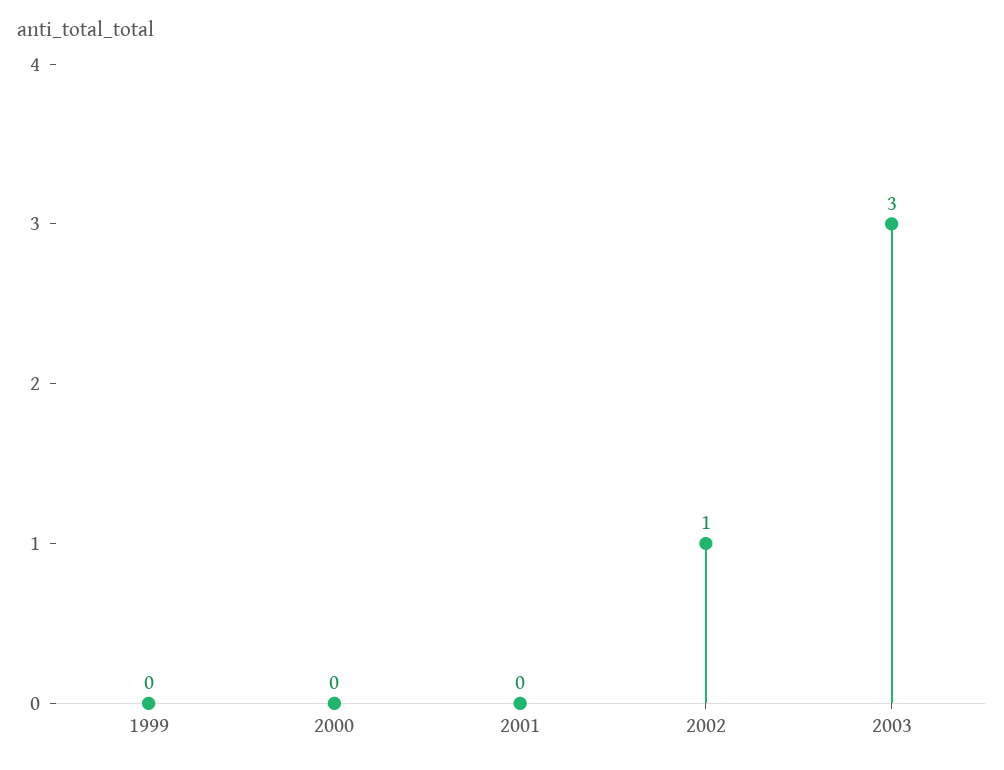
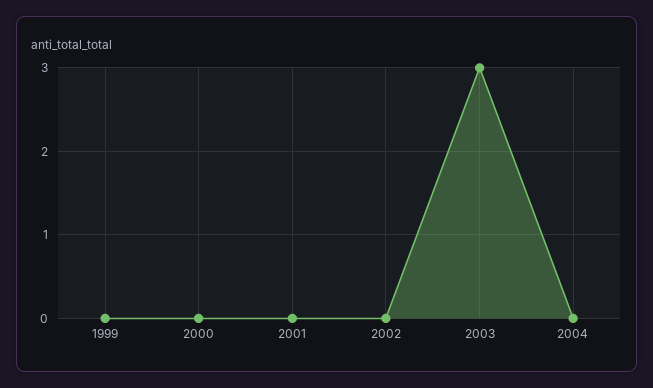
2002: 1 -> 0
2004: none -> 0

